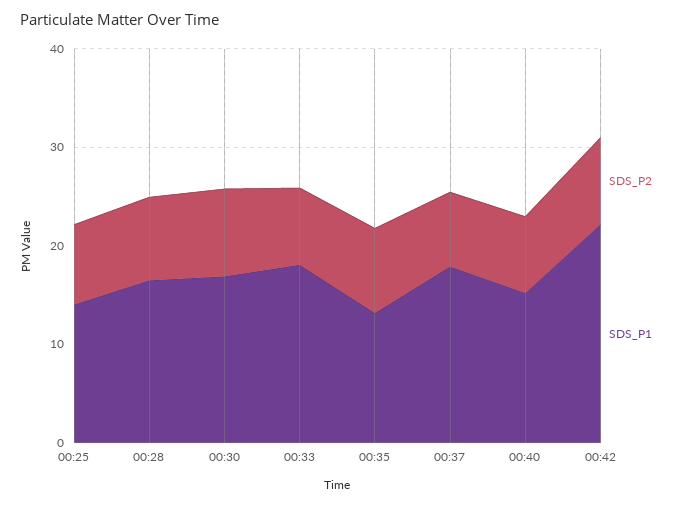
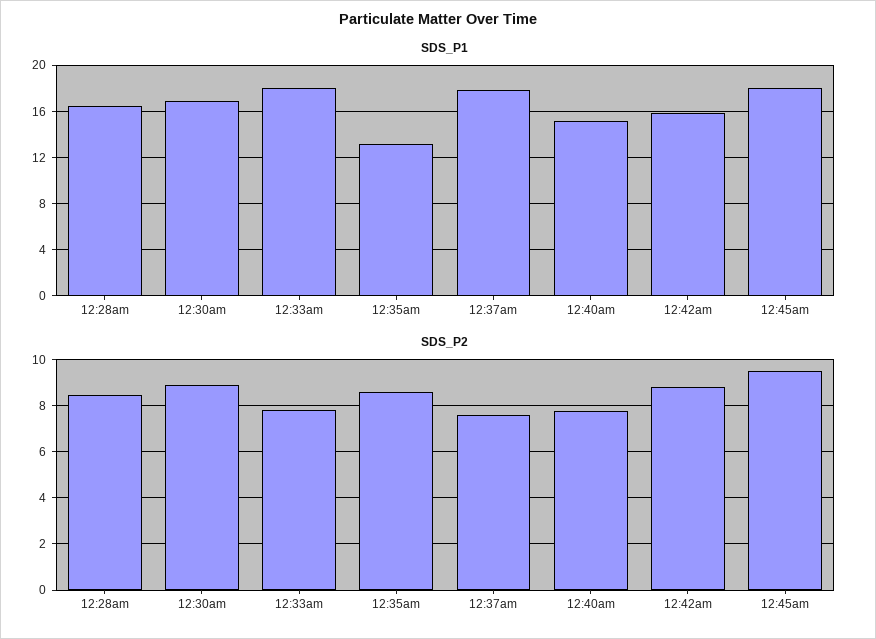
SDS_P2, 00:25: 8 -> none
SDS_P1, 00:25: 14 -> none
SDS_P1, 00:42: 22 -> 16
SDS_P1, 12:45am: none -> 18
SDS_P2, 12:45am: none -> 9.5

